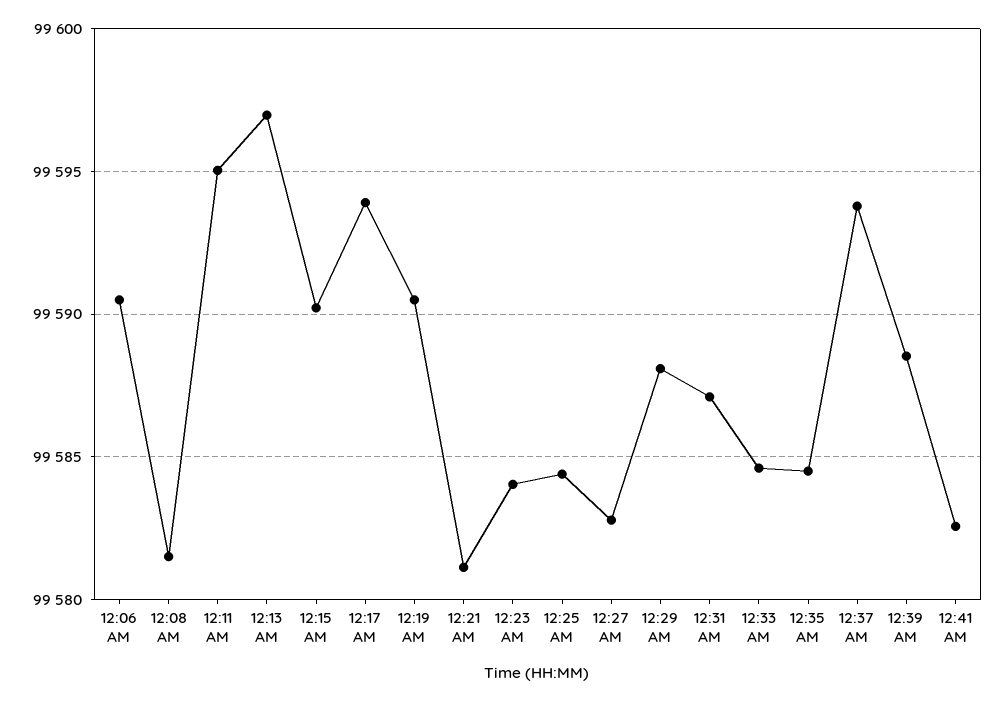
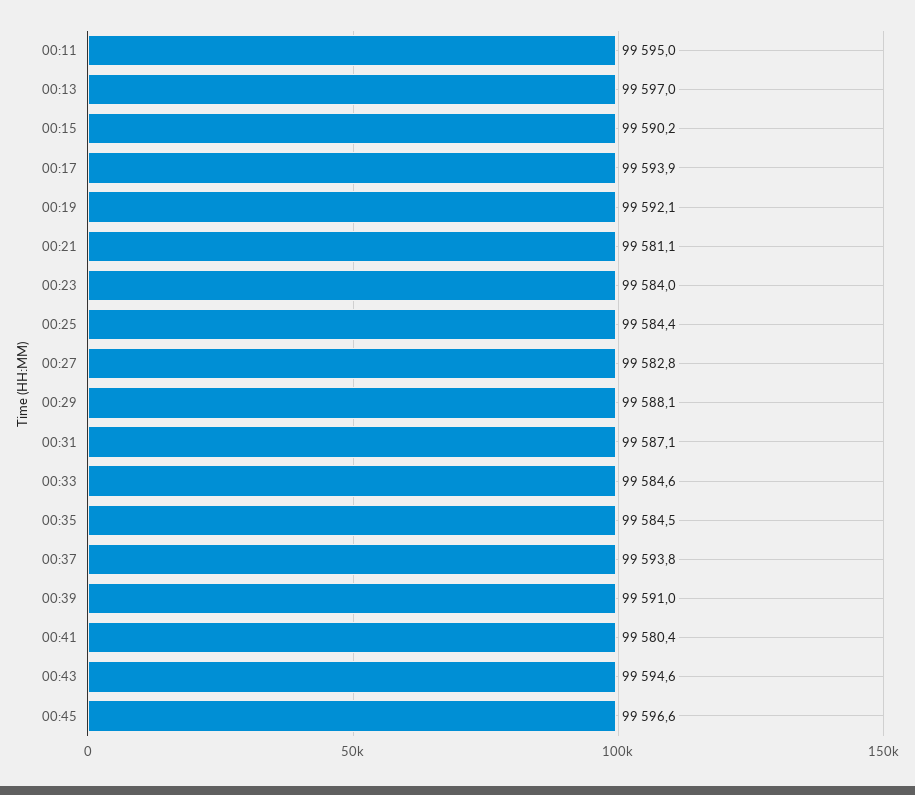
12:06 AM: 99590.5 -> none
12:08 AM: 99581.5 -> none
12:19 AM: 99590.5 -> 99592.1
12:39 AM: 99588.5 -> 99591
12:41 AM: 99582.5 -> 99580.4
00:43: none -> 99594.6
00:45: none -> 99596.6

